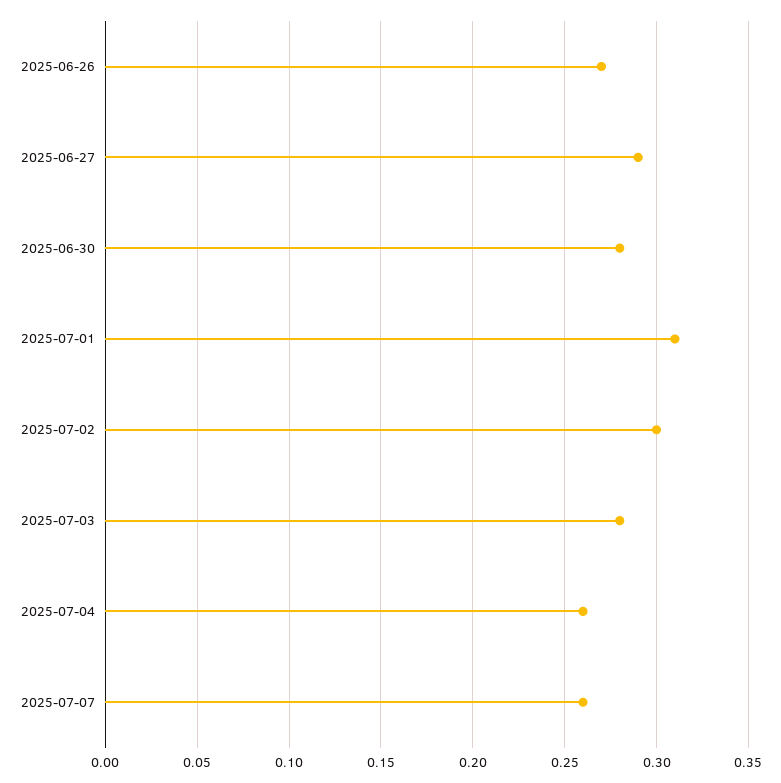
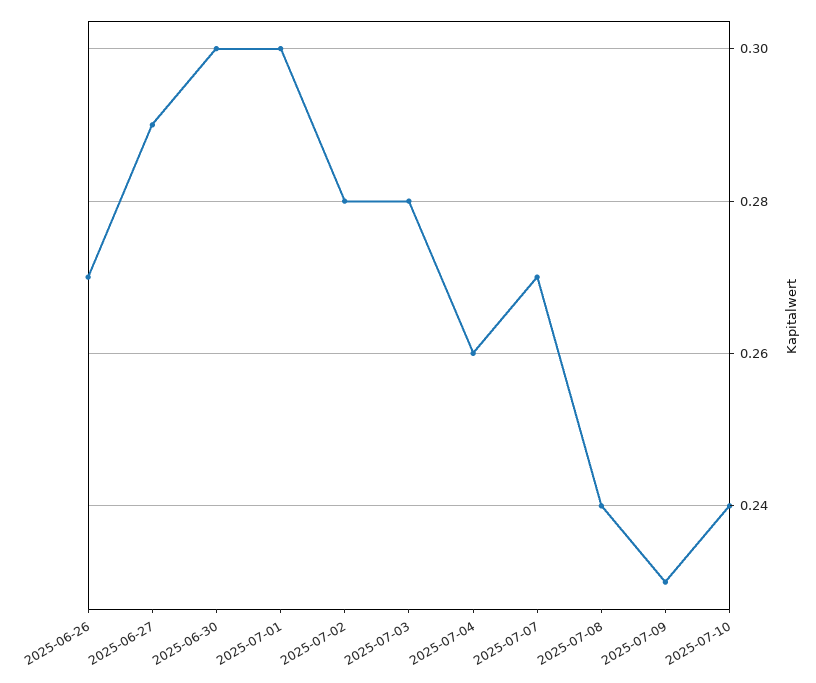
2025-06-30: 0.28 -> 0.3
2025-07-01: 0.31 -> 0.3
2025-07-02: 0.3 -> 0.28
2025-07-07: 0.26 -> 0.27
2025-07-08: none -> 0.24
2025-07-09: none -> 0.23
2025-07-10: none -> 0.24

